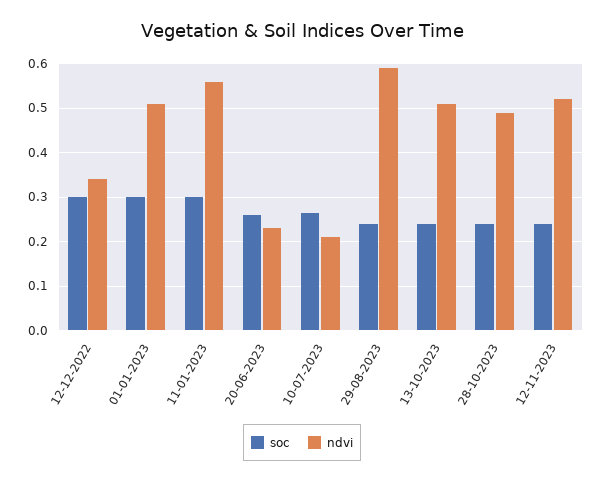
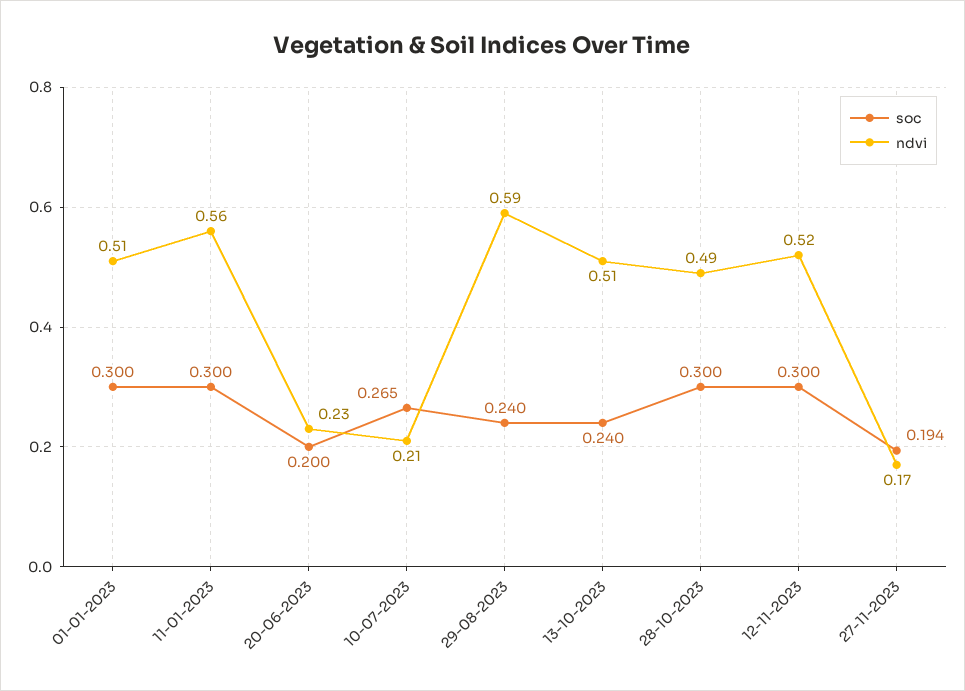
soc, 12-12-2022: 0.3 -> none
ndvi, 12-12-2022: 0.34 -> none
soc, 20-06-2023: 0.26 -> 0.2
soc, 28-10-2023: 0.24 -> 0.3
soc, 12-11-2023: 0.24 -> 0.3
soc, 27-11-2023: none -> 0.194
ndvi, 27-11-2023: none -> 0.17

